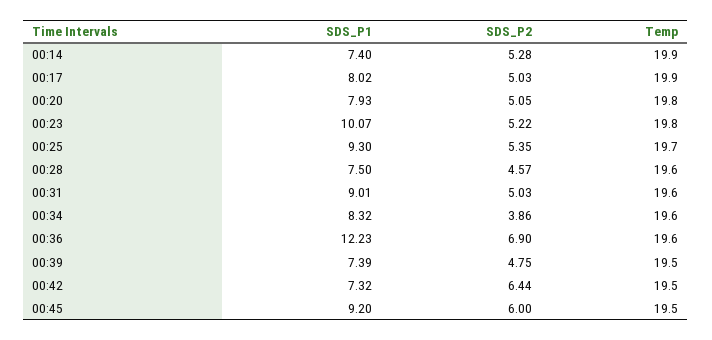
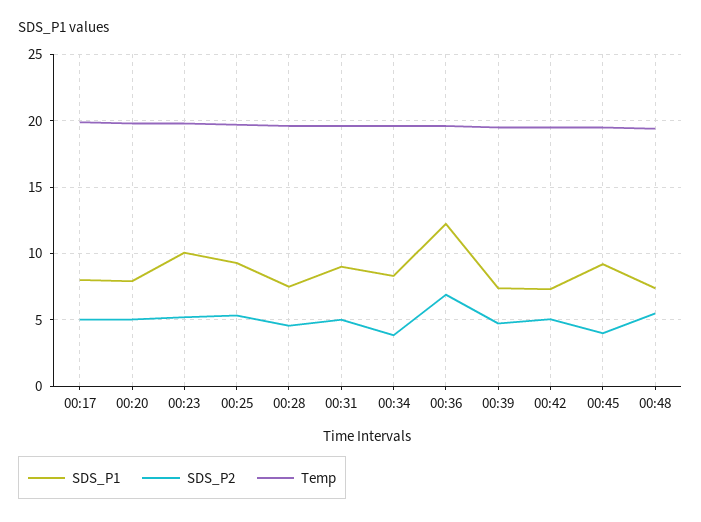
SDS_P1, 00:14: 7.4 -> none
SDS_P2, 00:14: 5.28 -> none
Temp, 00:14: 19.9 -> none
SDS_P2, 00:42: 6.44 -> 5
SDS_P2, 00:45: 6 -> 4
SDS_P1, 00:48: none -> 7.5
SDS_P2, 00:48: none -> 5.5
Temp, 00:48: none -> 19.5

